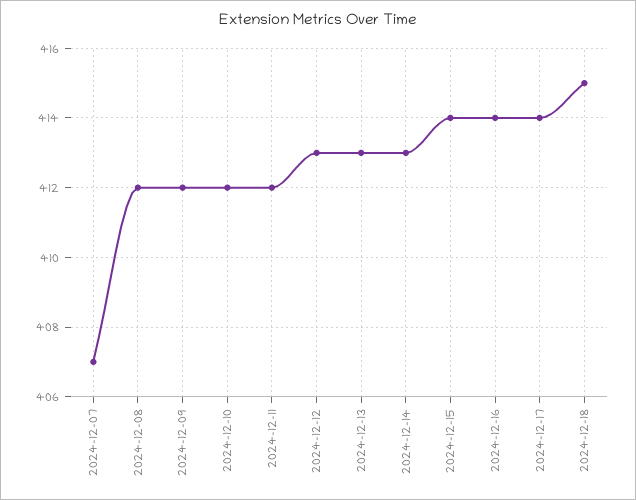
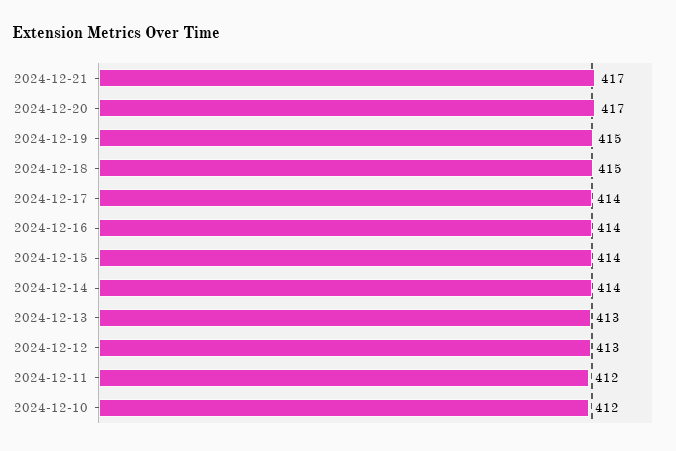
2024-12-07: 407 -> none
2024-12-08: 412 -> none
2024-12-09: 412 -> none
2024-12-14: 413 -> 414
2024-12-21: none -> 417
2024-12-20: none -> 417
2024-12-19: none -> 415

